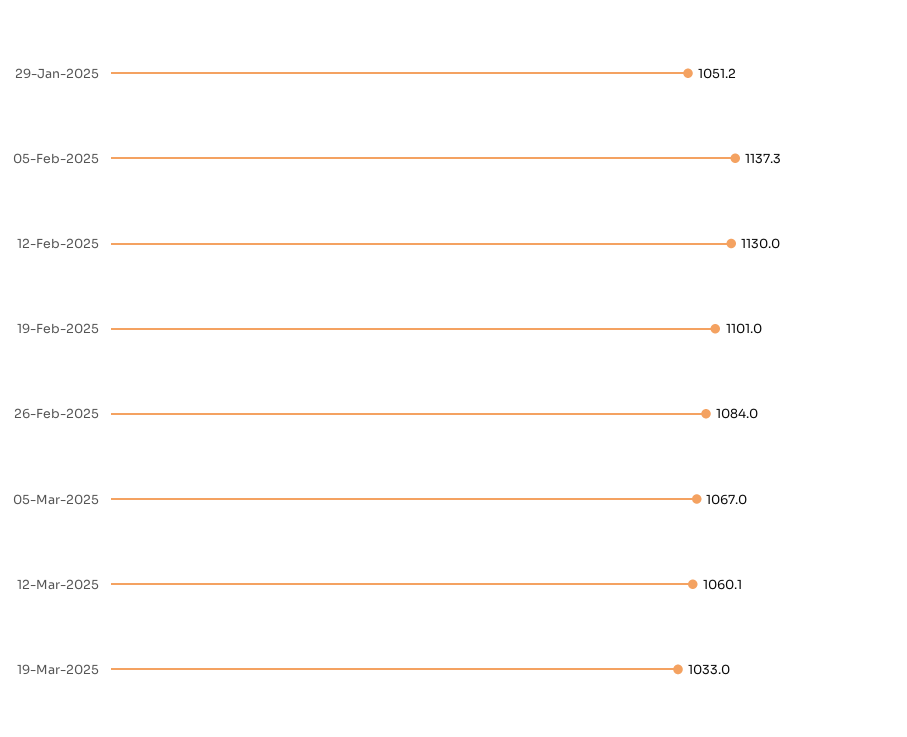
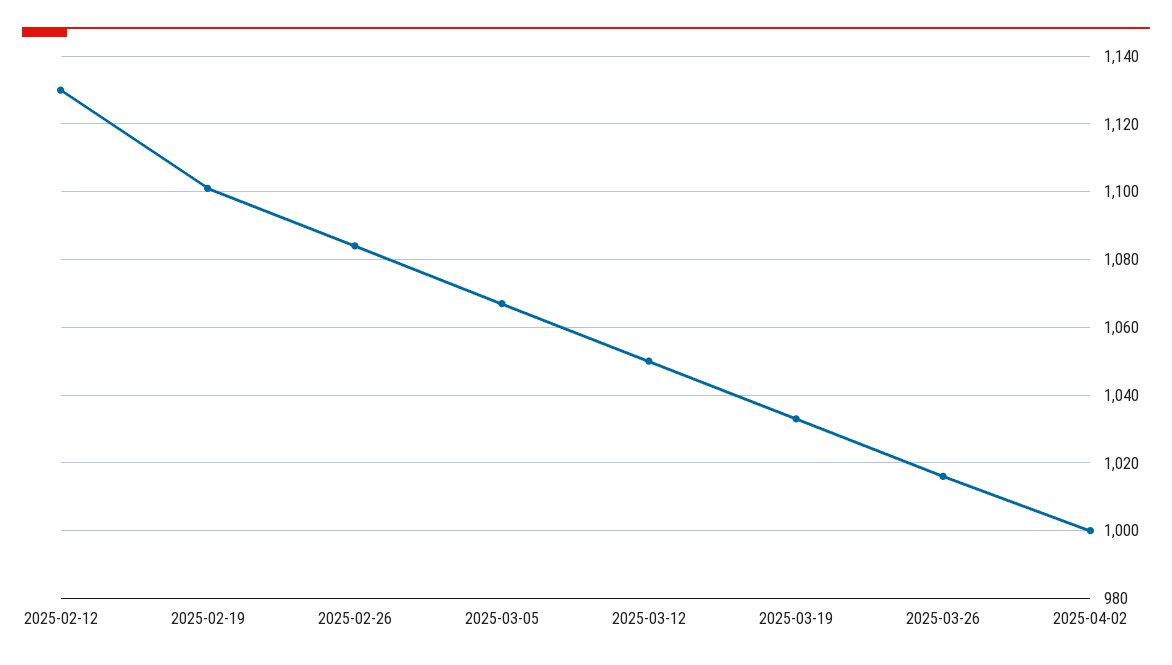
29-Jan-2025: 1051.2 -> none
05-Feb-2025: 1137.3 -> none
12-Mar-2025: 1060.1 -> 1050
2025-03-26: none -> 1016
2025-04-02: none -> 1000

